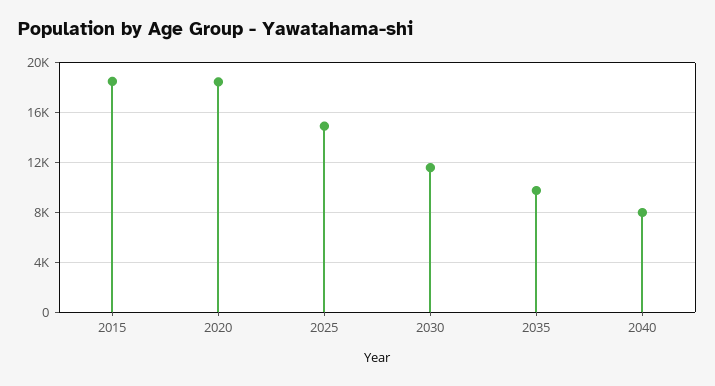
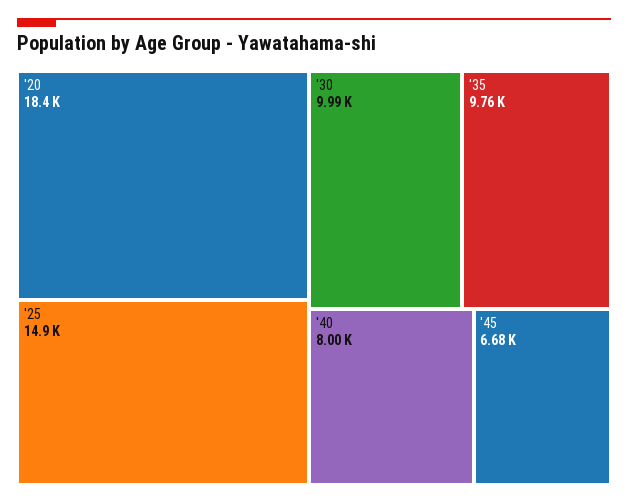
2015: 18500 -> none
2030: 11500 -> 9990
'45: none -> 6680

